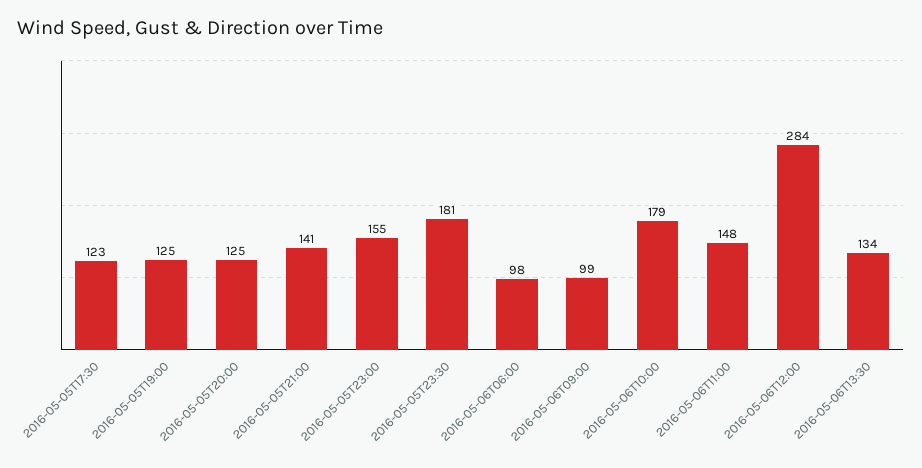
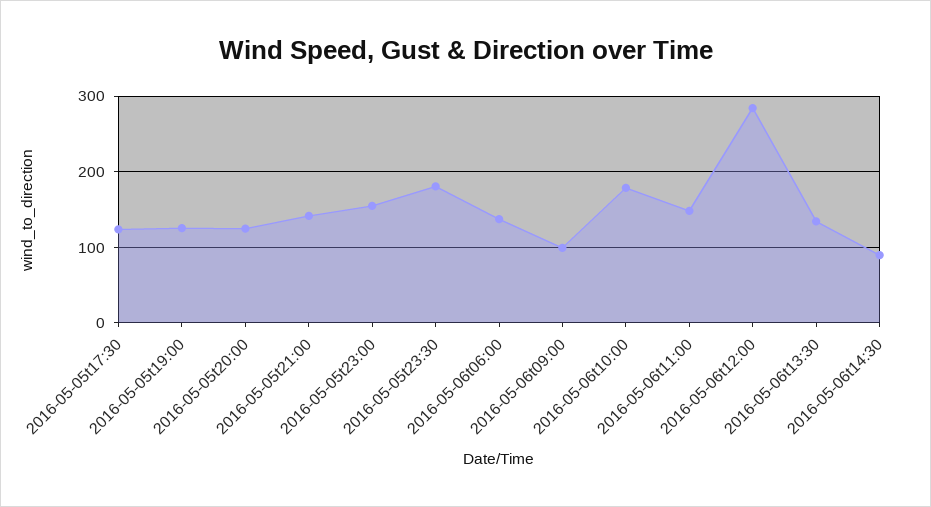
2016-05-06T06:00: 98 -> 140
2016-05-06t14:30: none -> 90

